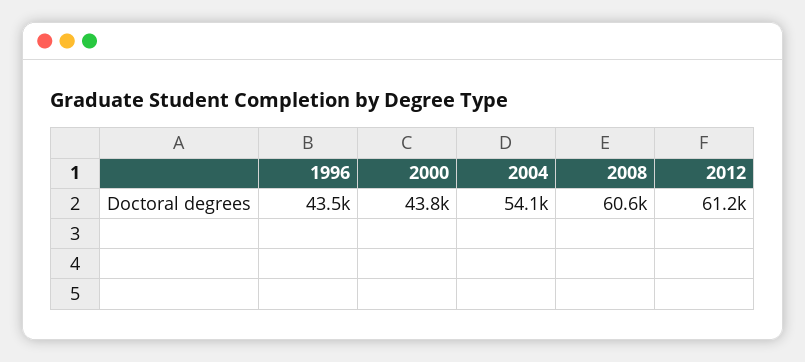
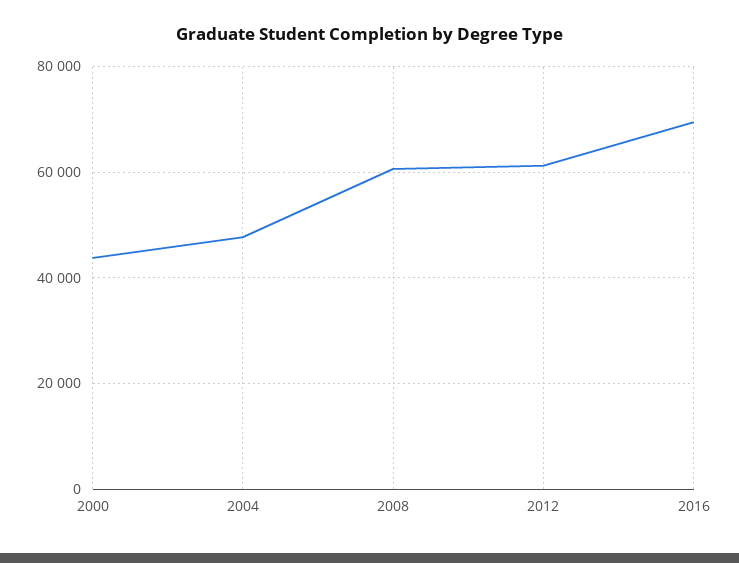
1996: 43500 -> none
2004: 54100 -> 48000
2016: none -> 70000

